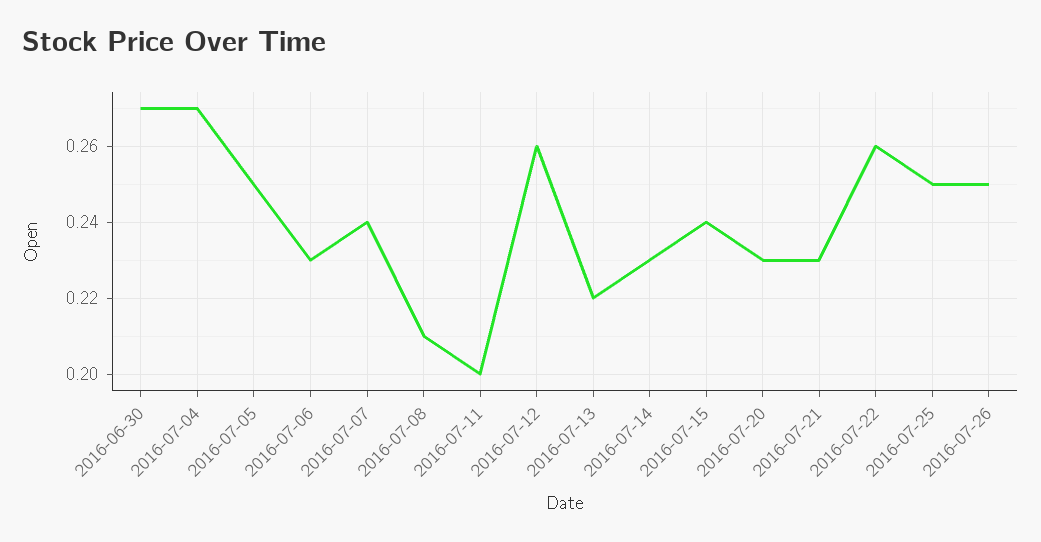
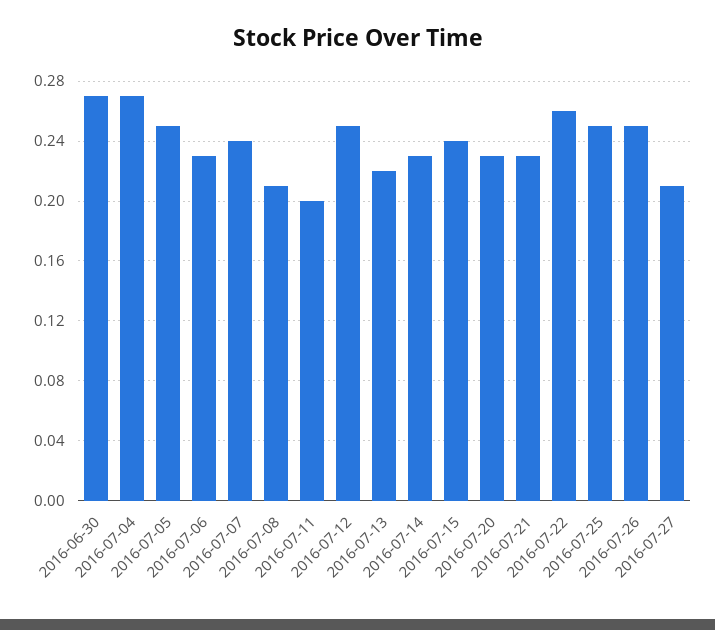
2016-07-12: 0.26 -> 0.25
2016-07-27: none -> 0.21

